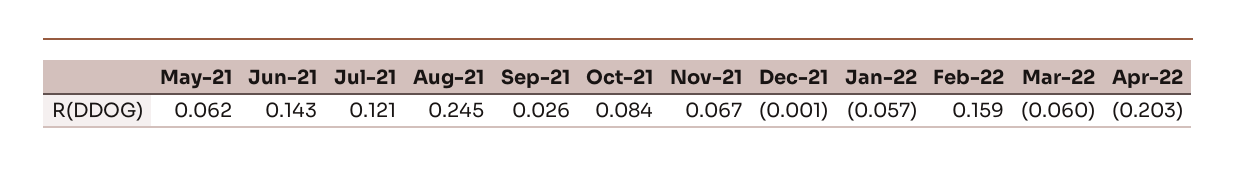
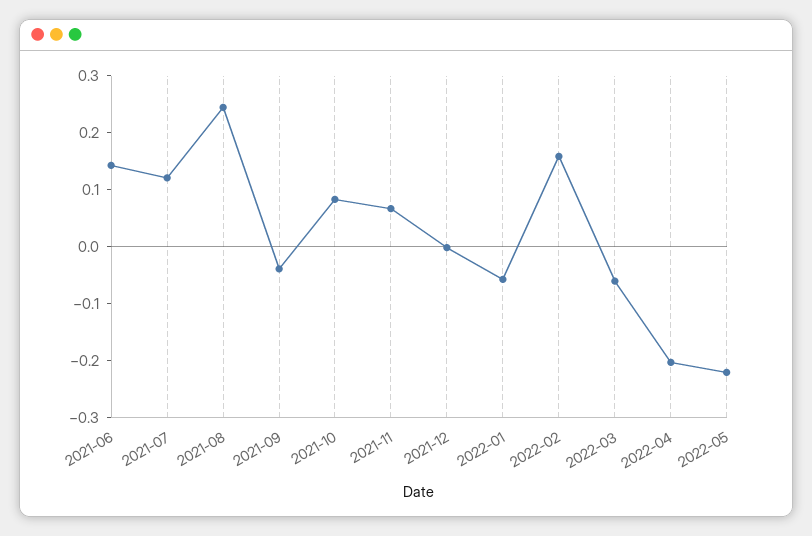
May-21: 0.062 -> none
Sep-21: 0.026 -> -0.04
2022-05: none -> -0.22

